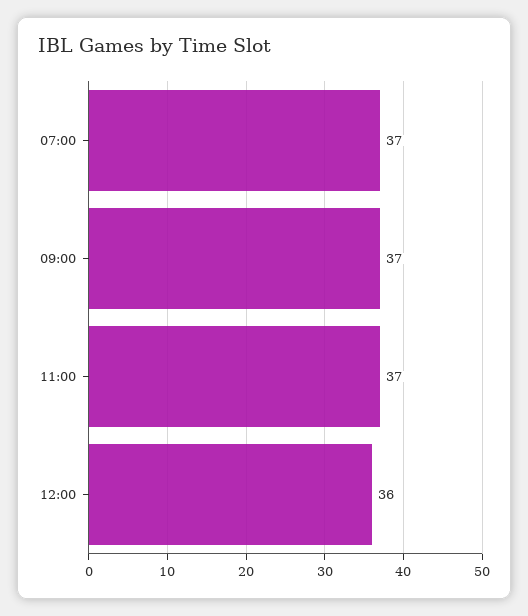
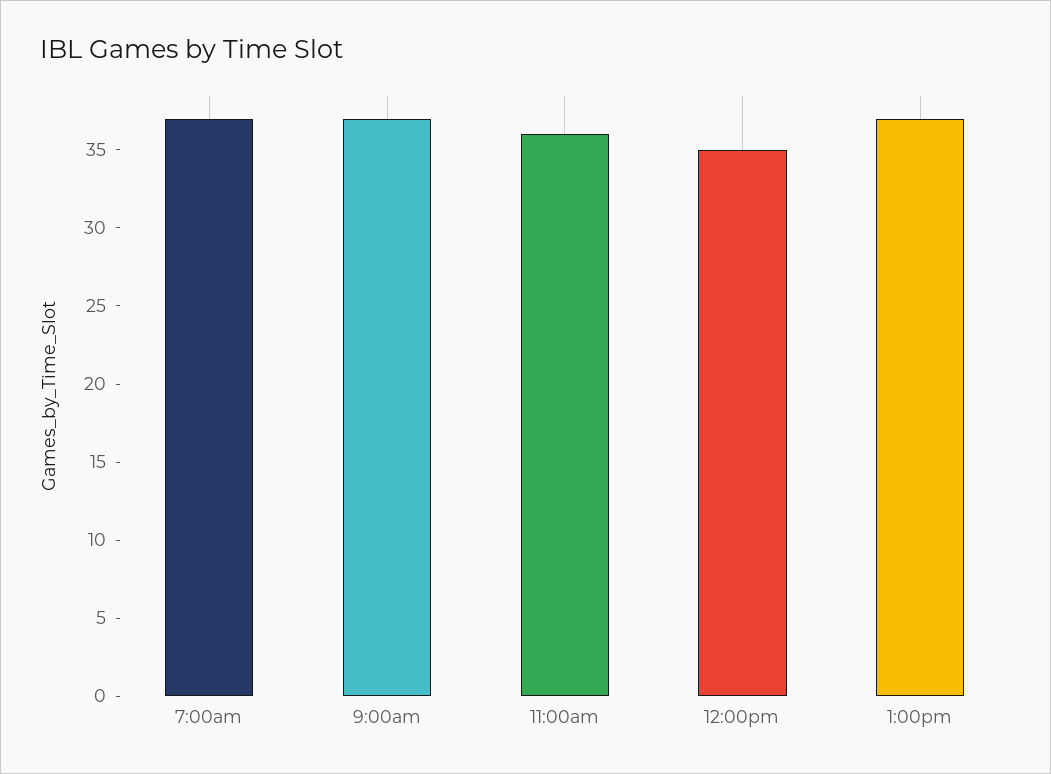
11:00: 37 -> 36
12:00: 36 -> 35
1:00pm: none -> 37

